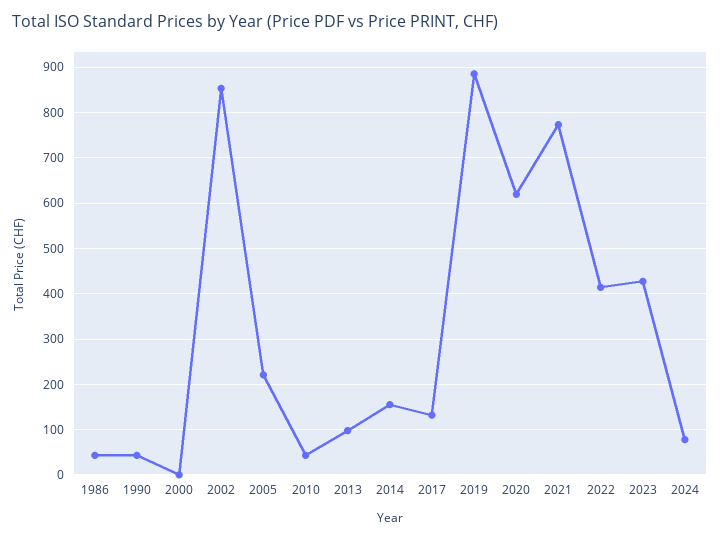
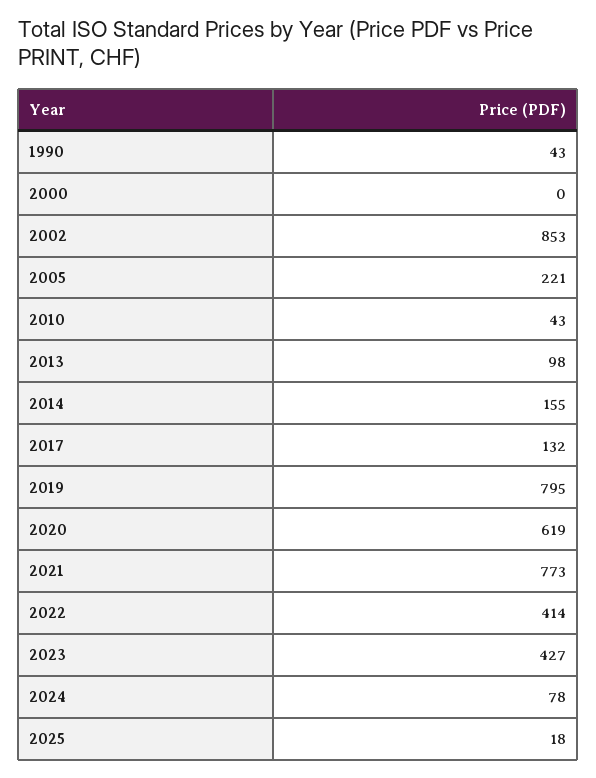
1986: 40 -> none
2019: 880 -> 795
2025: none -> 18

